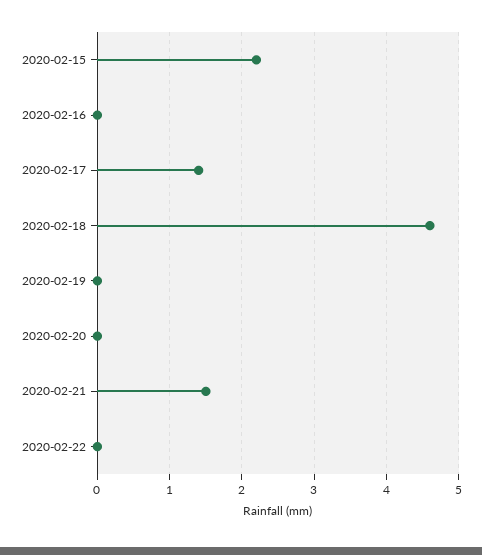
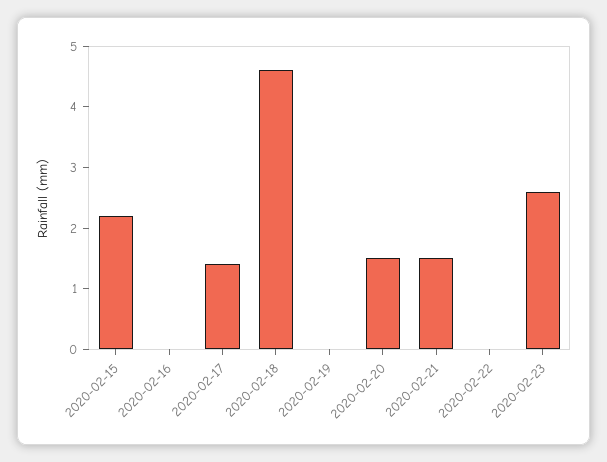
2020-02-20: 0 -> 1.5
2020-02-23: none -> 2.5

